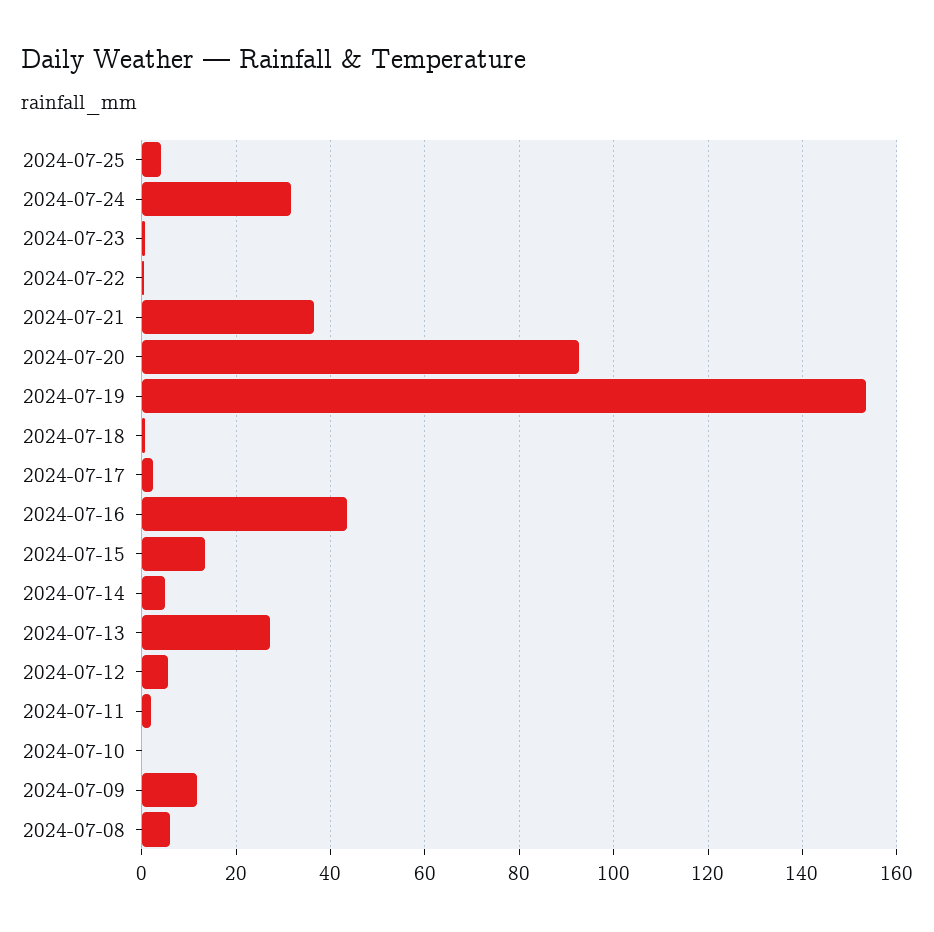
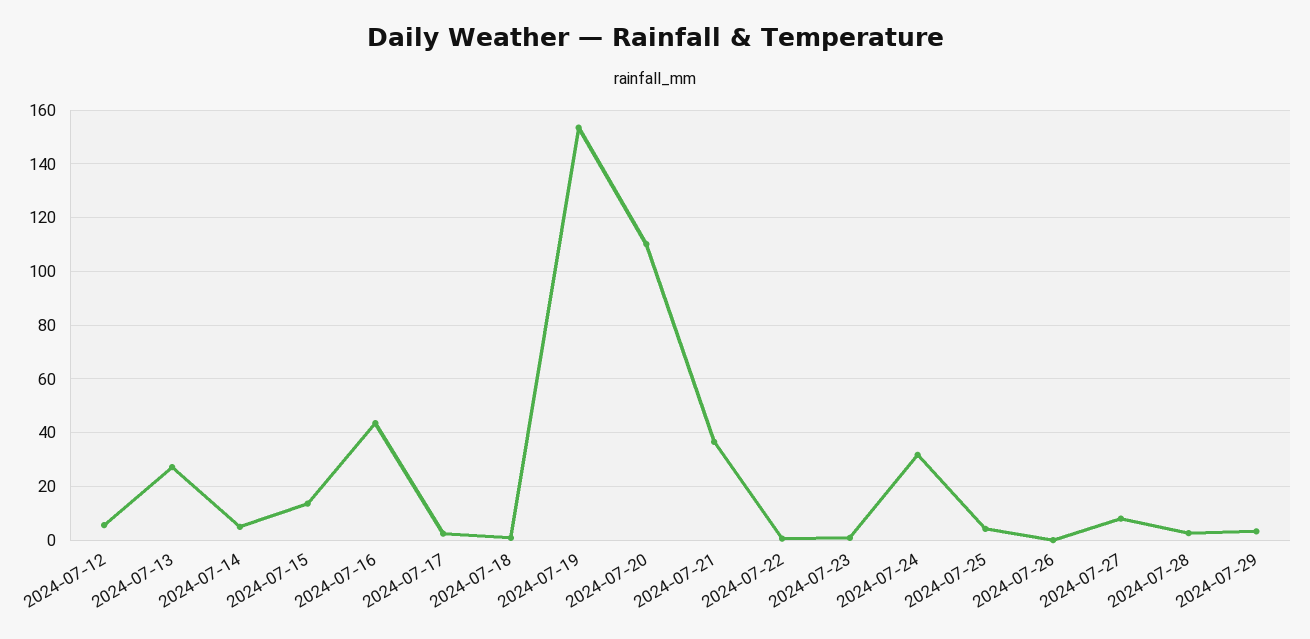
2024-07-20: 92 -> 110
2024-07-11: 2 -> none
2024-07-10: 0 -> none
2024-07-09: 12 -> none
2024-07-08: 6 -> none
2024-07-26: none -> 0
2024-07-27: none -> 7.5
2024-07-28: none -> 2.5
2024-07-29: none -> 2.5

